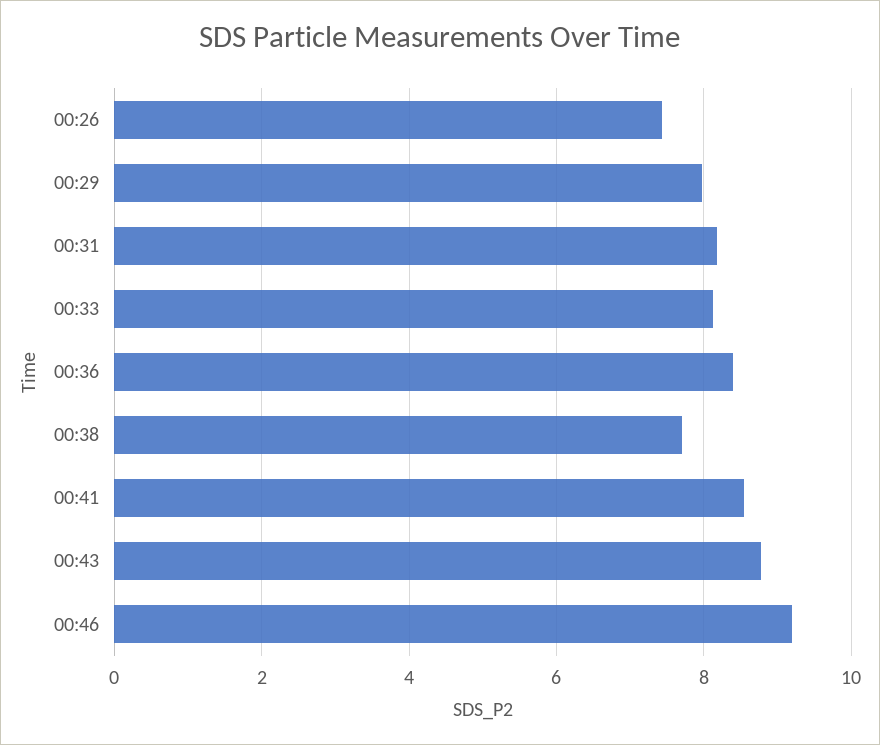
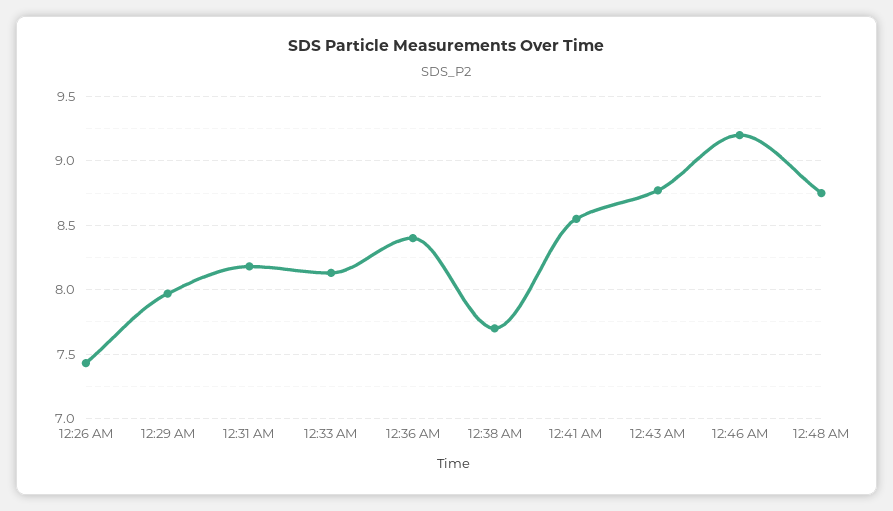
12:48 AM: none -> 8.75

